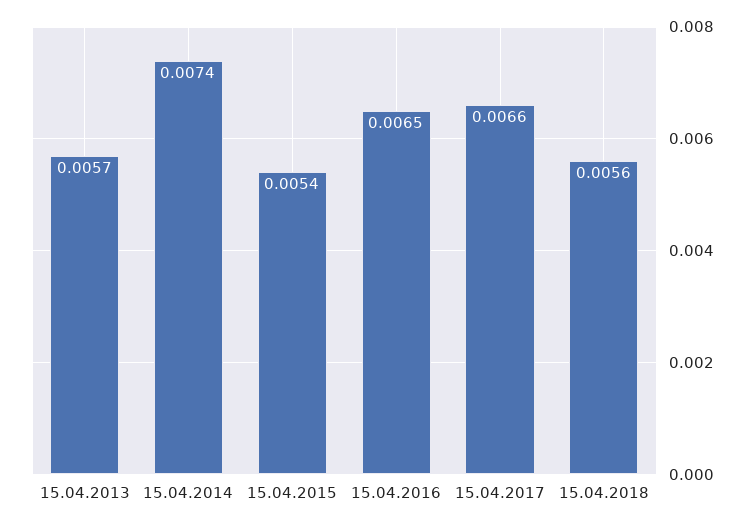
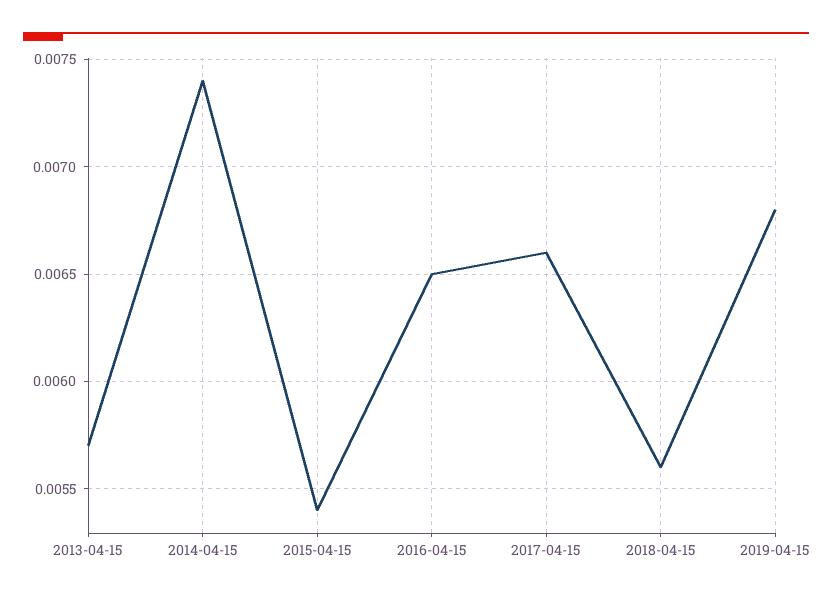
2019-04-15: none -> 0.0068

